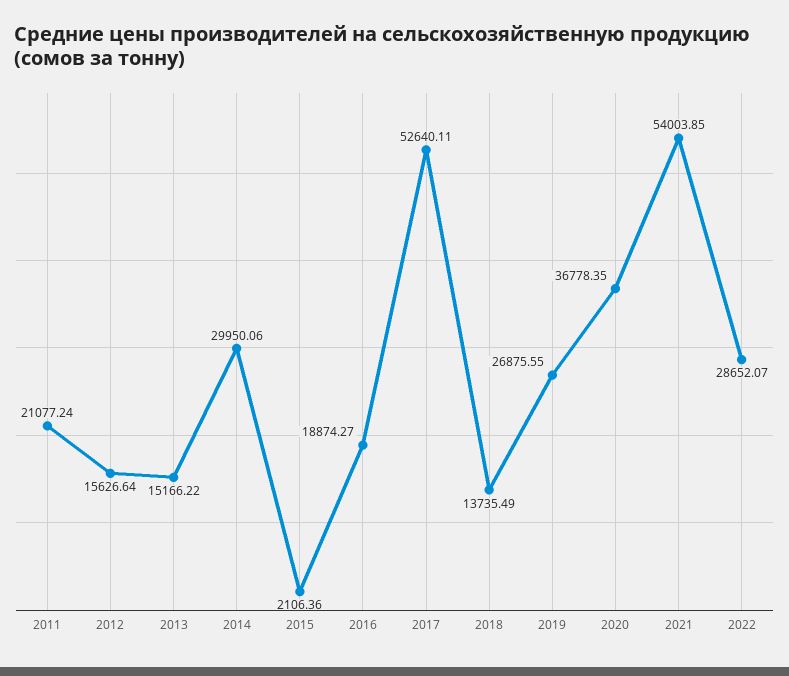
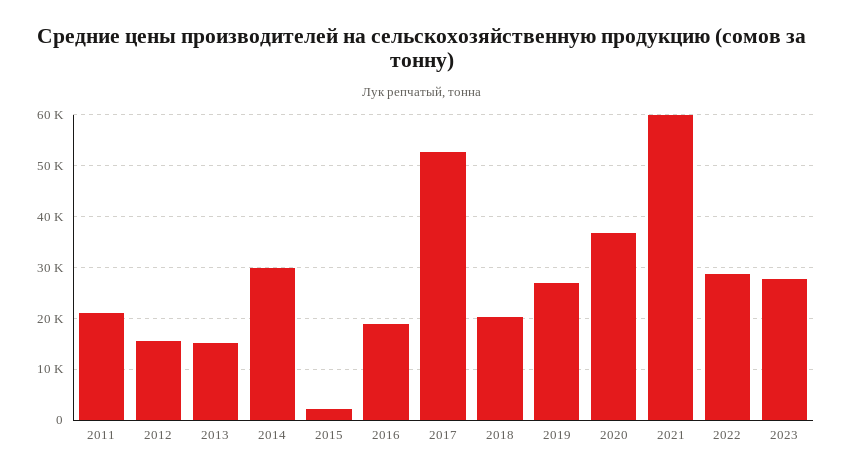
2018: 13735.49 -> 20000
2021: 54003.85 -> 60000
2023: none -> 28000

